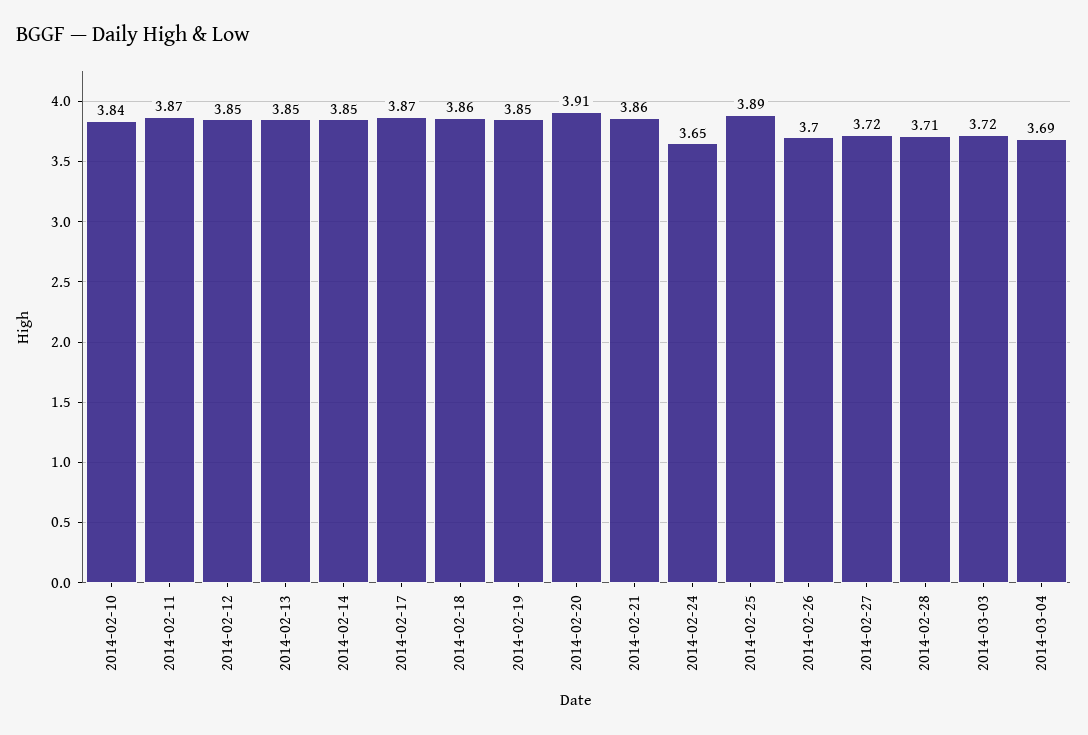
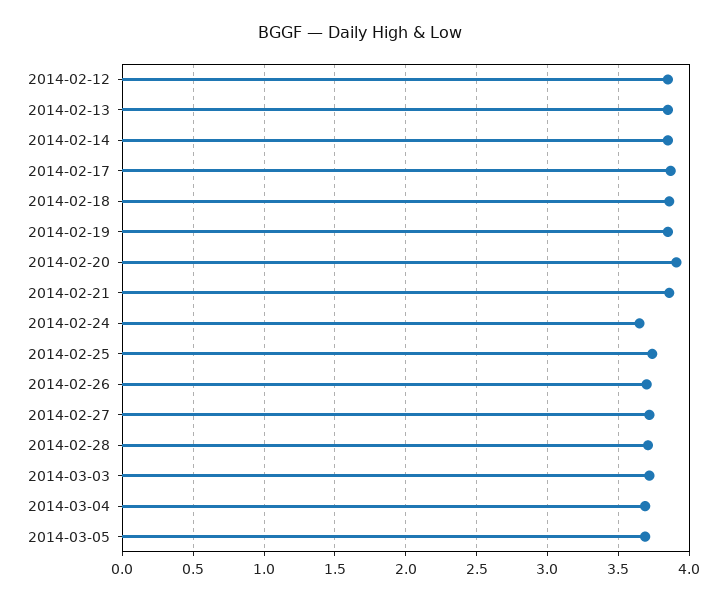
2014-02-10: 3.84 -> none
2014-02-11: 3.87 -> none
2014-02-25: 3.89 -> 3.75
2014-03-05: none -> 3.7

